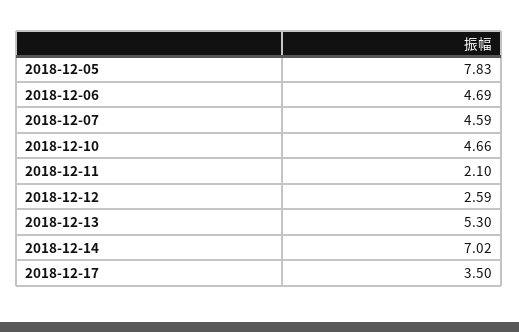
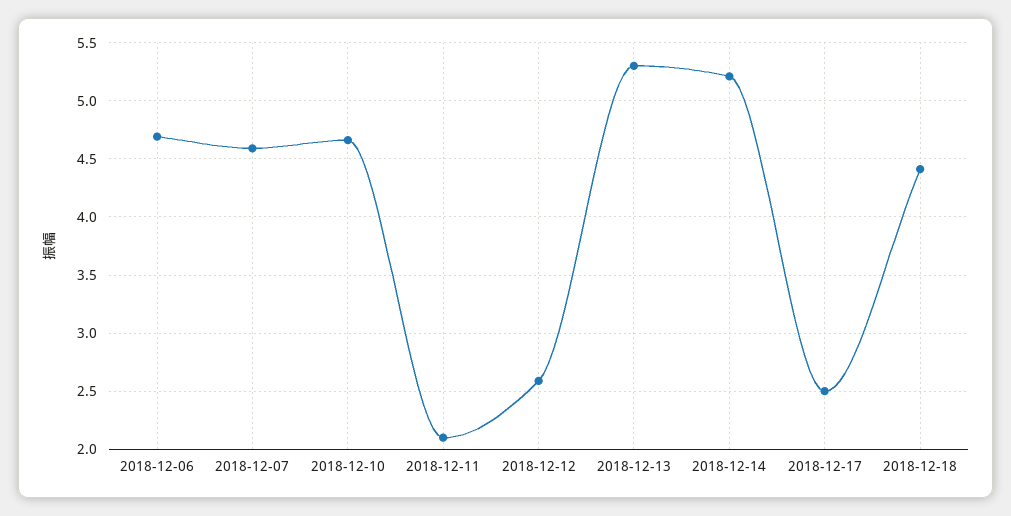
2018-12-05: 7.83 -> none
2018-12-14: 7.02 -> 5.2
2018-12-17: 3.5 -> 2.5
2018-12-18: none -> 4.4

